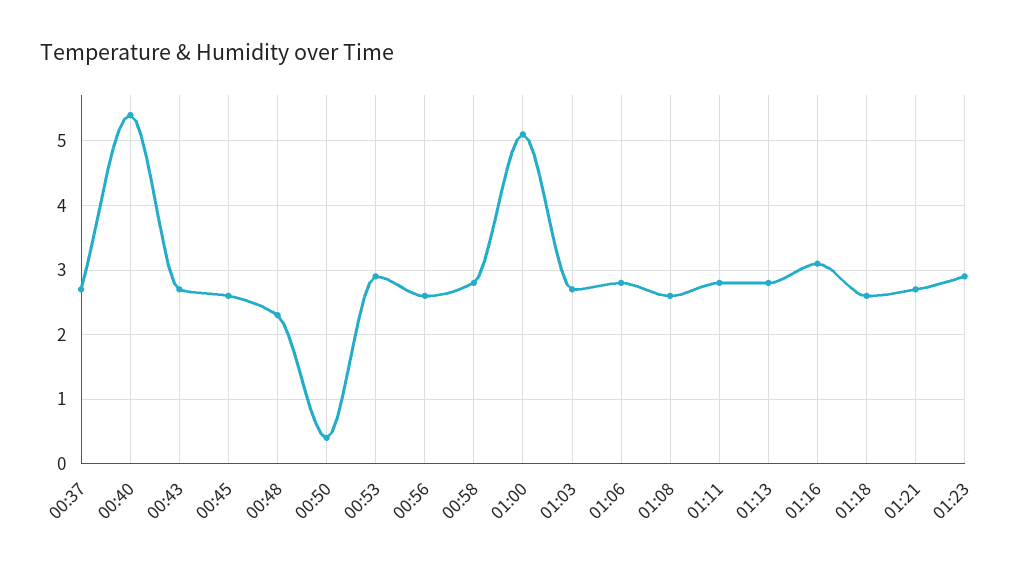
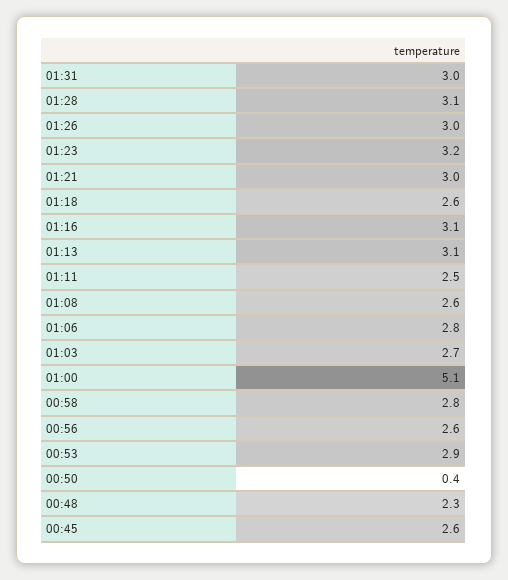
00:37: 2.7 -> none
00:40: 5.4 -> none
00:43: 2.7 -> none
01:11: 2.8 -> 2.5
01:13: 2.8 -> 3.1
01:21: 2.7 -> 3
01:23: 2.9 -> 3.2
01:31: none -> 3
01:28: none -> 3.1
01:26: none -> 3

